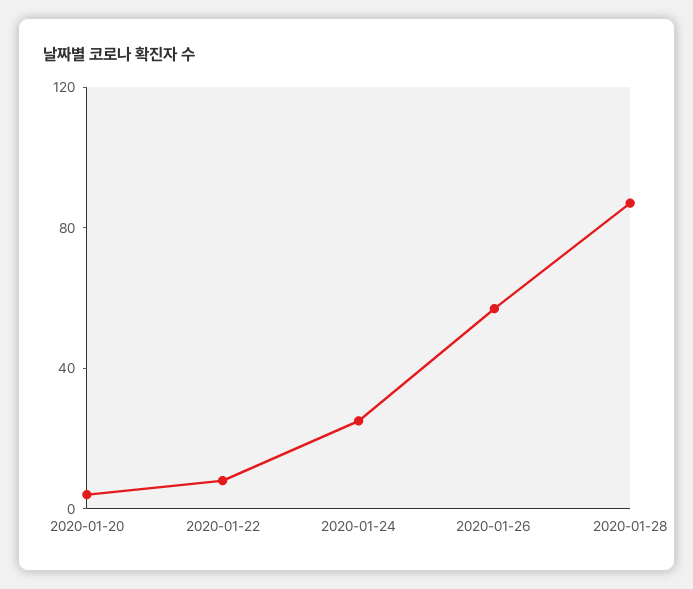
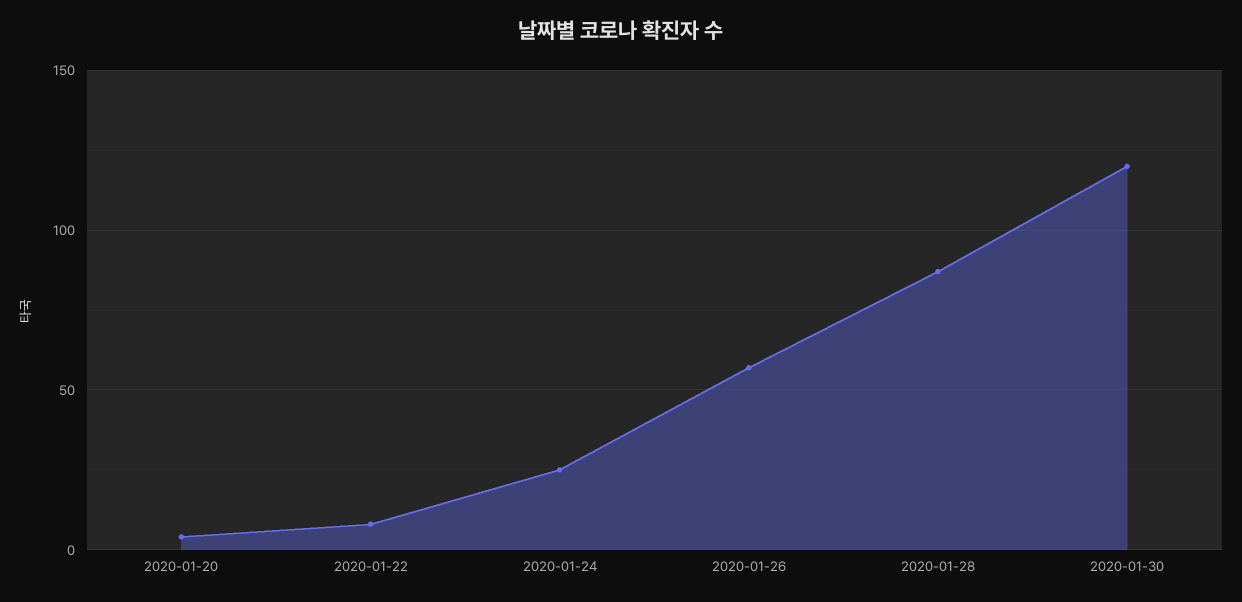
2020-01-30: none -> 120

